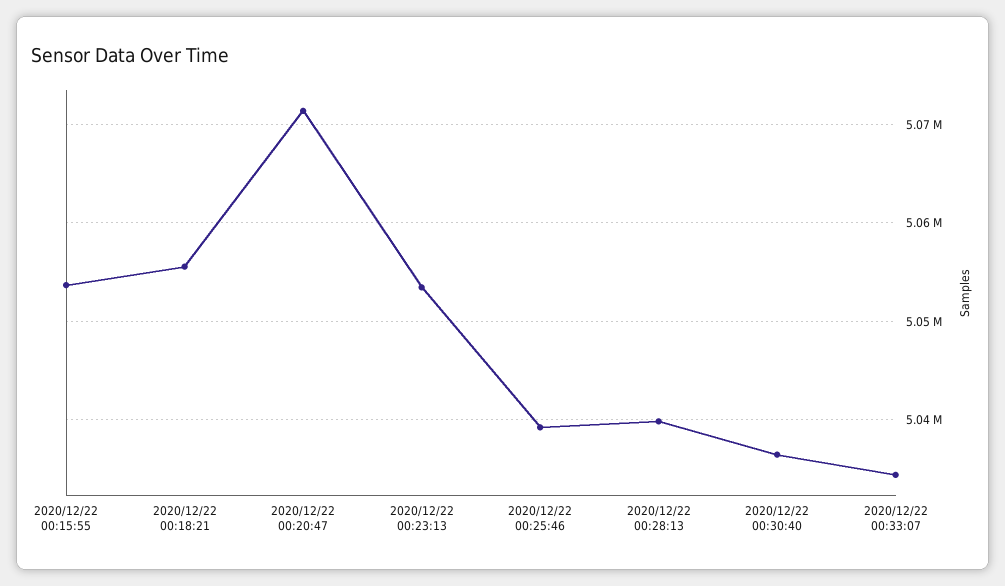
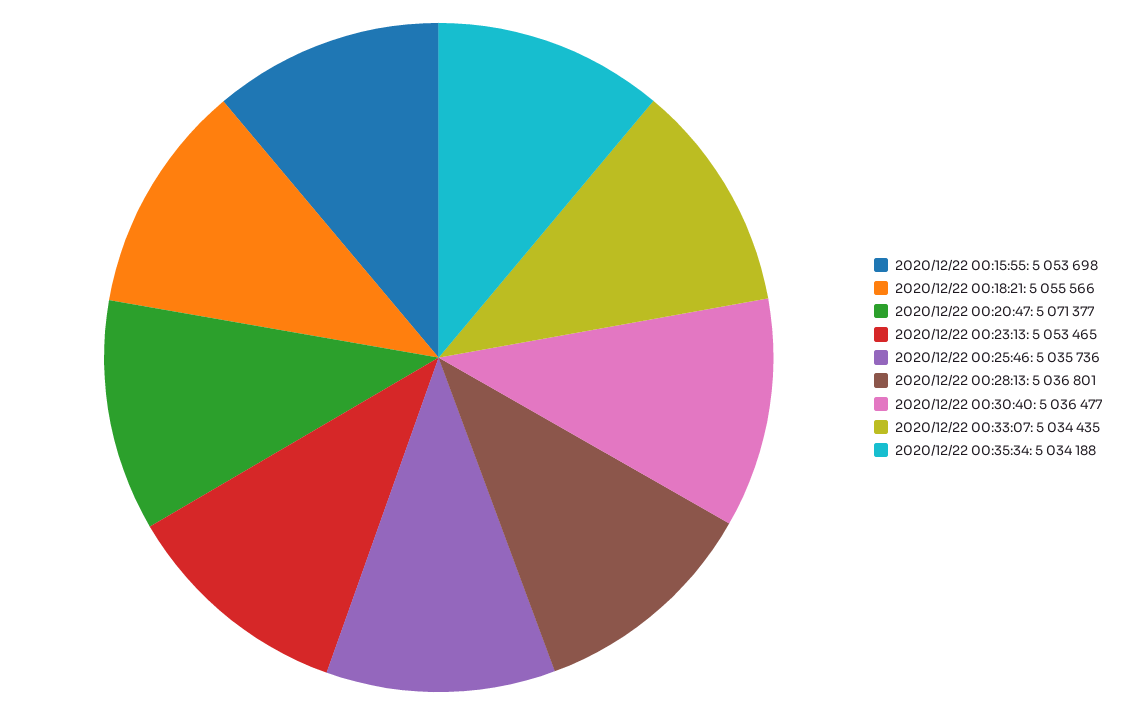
2020/12/22 00:25:46: 5039000 -> 5035736
2020/12/22 00:28:13: 5040000 -> 5036801
2020/12/22 00:35:34: none -> 5034188

